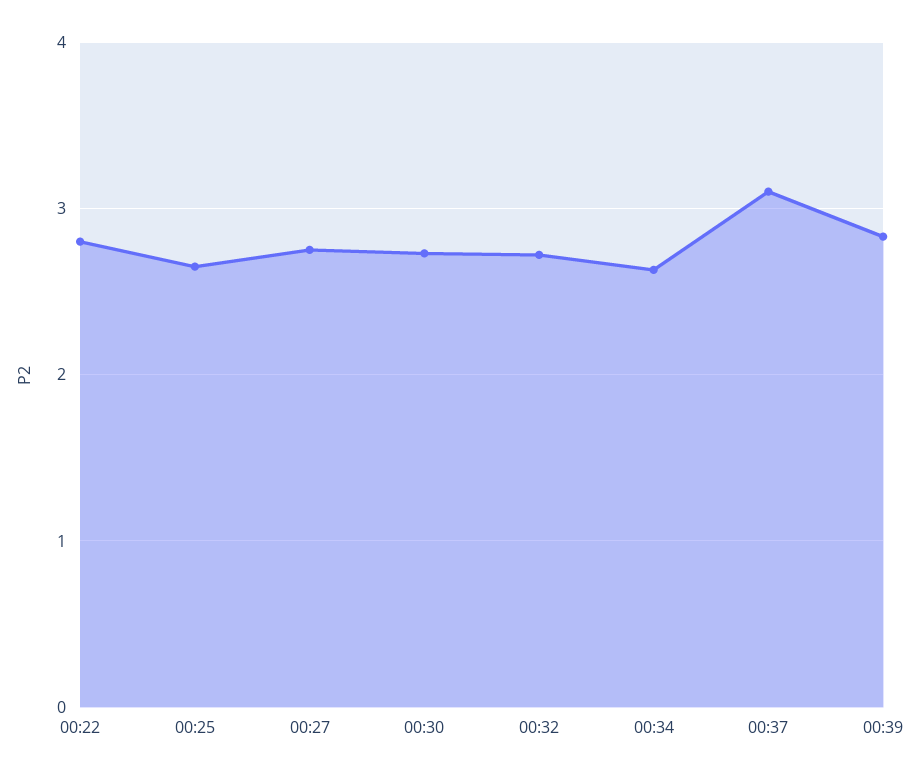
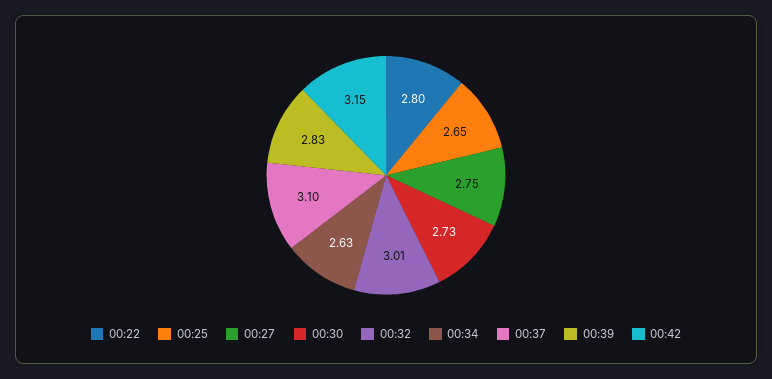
00:32: 2.7 -> 3.01
00:42: none -> 3.15

